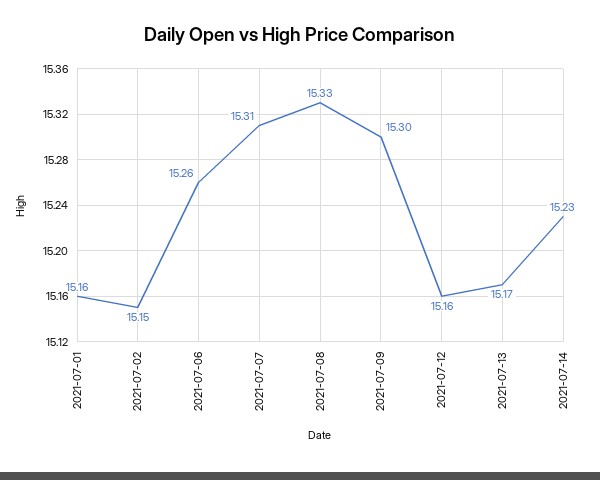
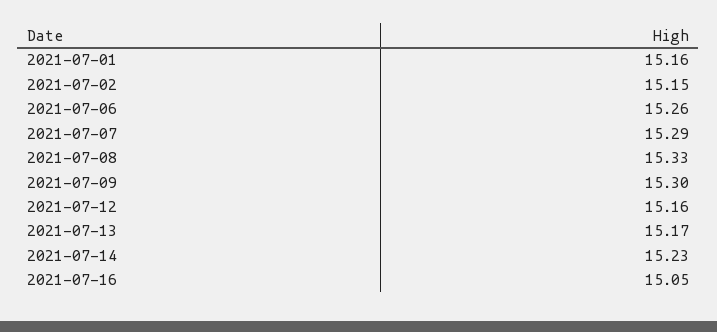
2021-07-07: 15.31 -> 15.29
2021-07-16: none -> 15.05

